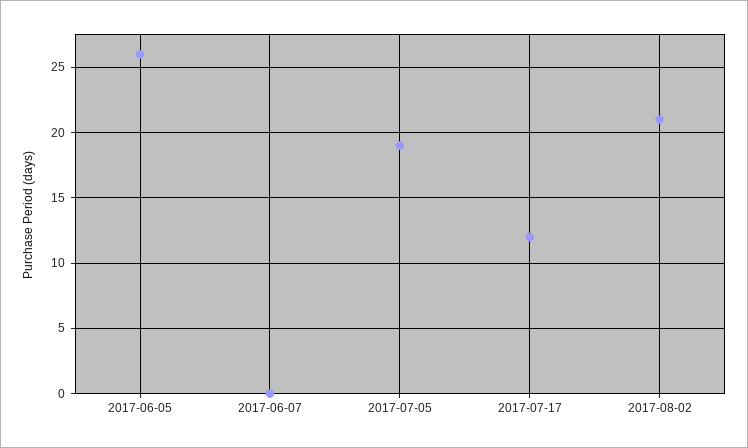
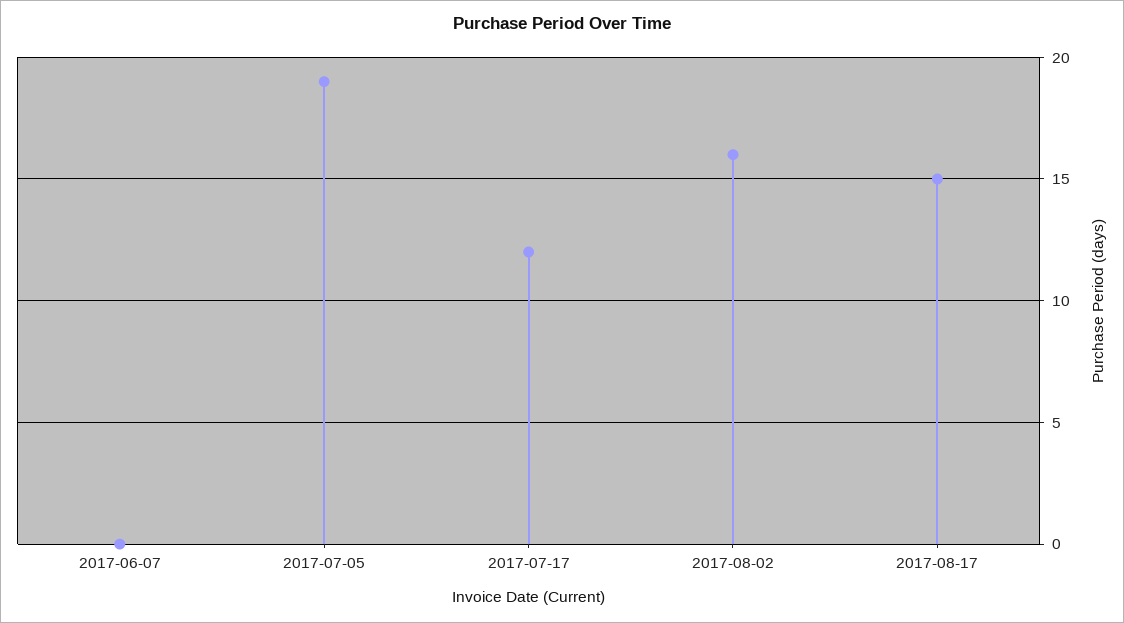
2017-06-05: 26 -> none
2017-08-02: 21 -> 16
2017-08-17: none -> 15

